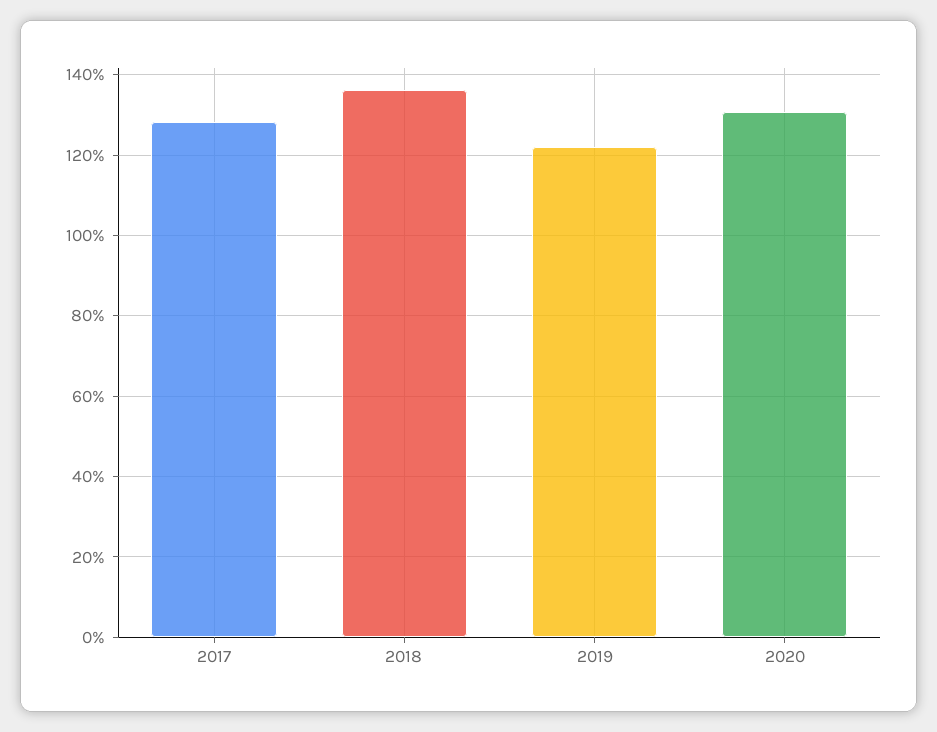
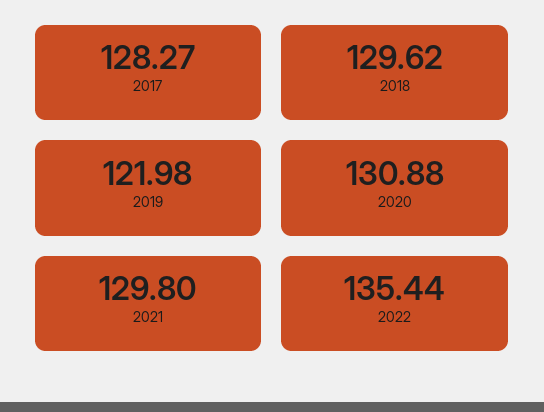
2018: 136 -> 129.62
2021: none -> 129.8
2022: none -> 135.44

